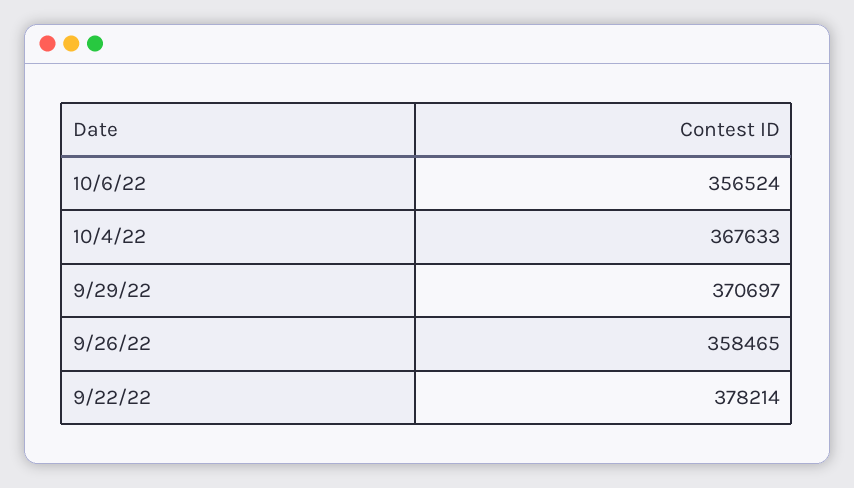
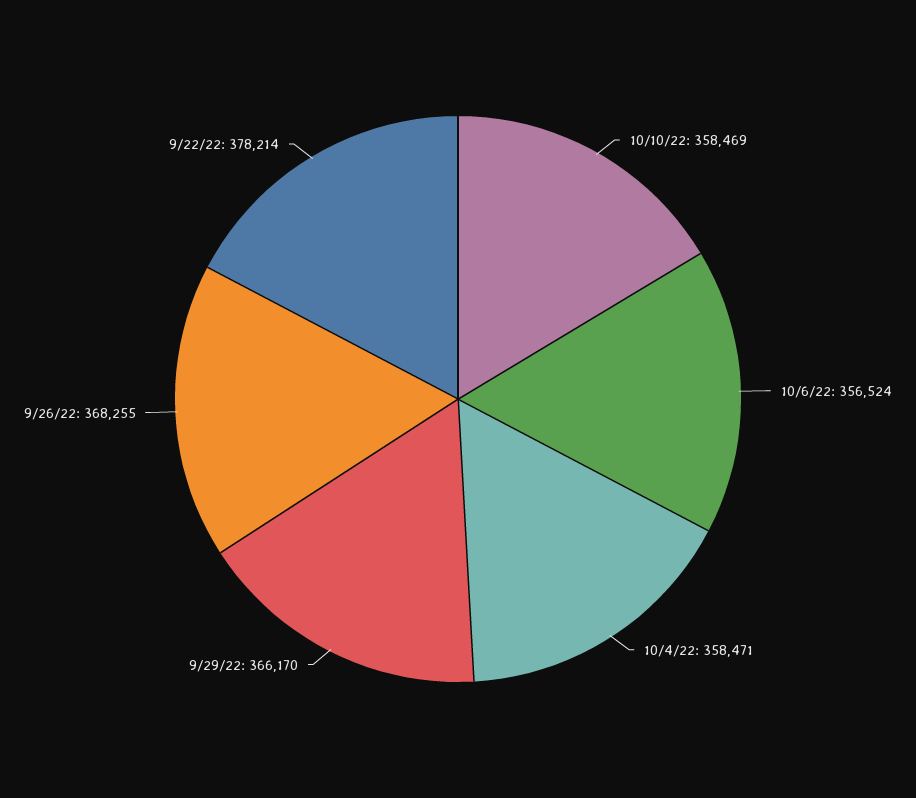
10/4/22: 367633 -> 358471
9/29/22: 370697 -> 366170
9/26/22: 358465 -> 368255
10/10/22: none -> 358469

